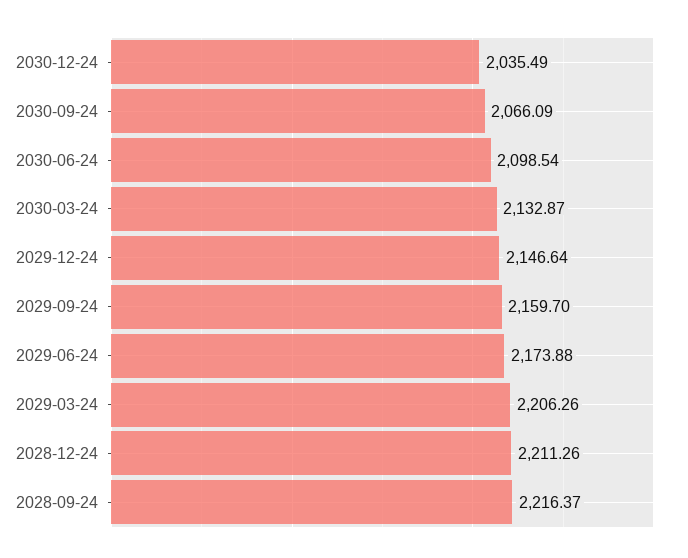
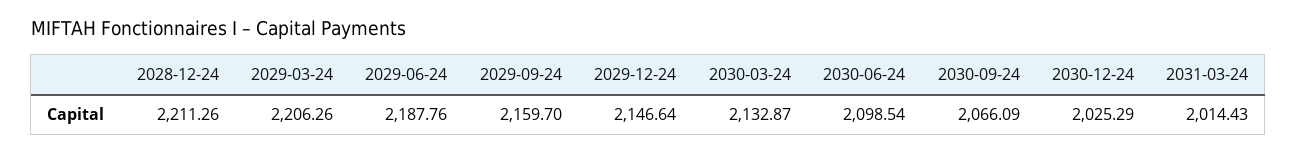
2030-12-24: 2035.49 -> 2025.29
2029-06-24: 2173.88 -> 2187.76
2028-09-24: 2216.37 -> none
2031-03-24: none -> 2014.43

